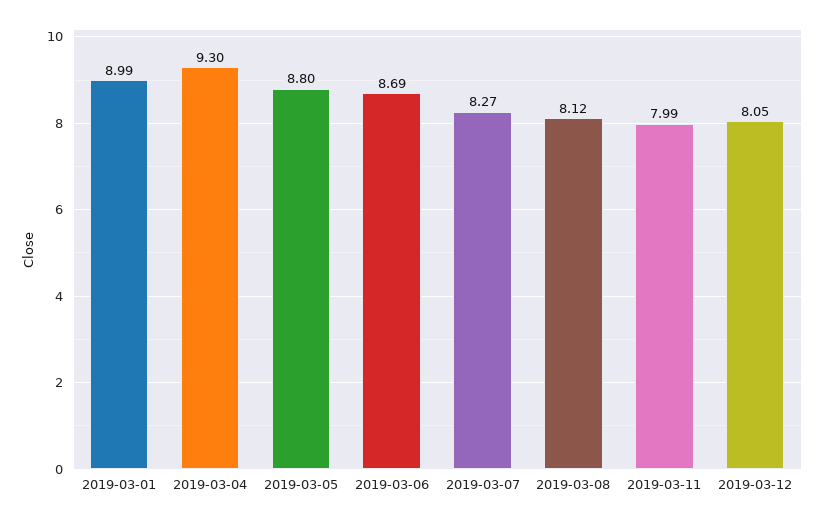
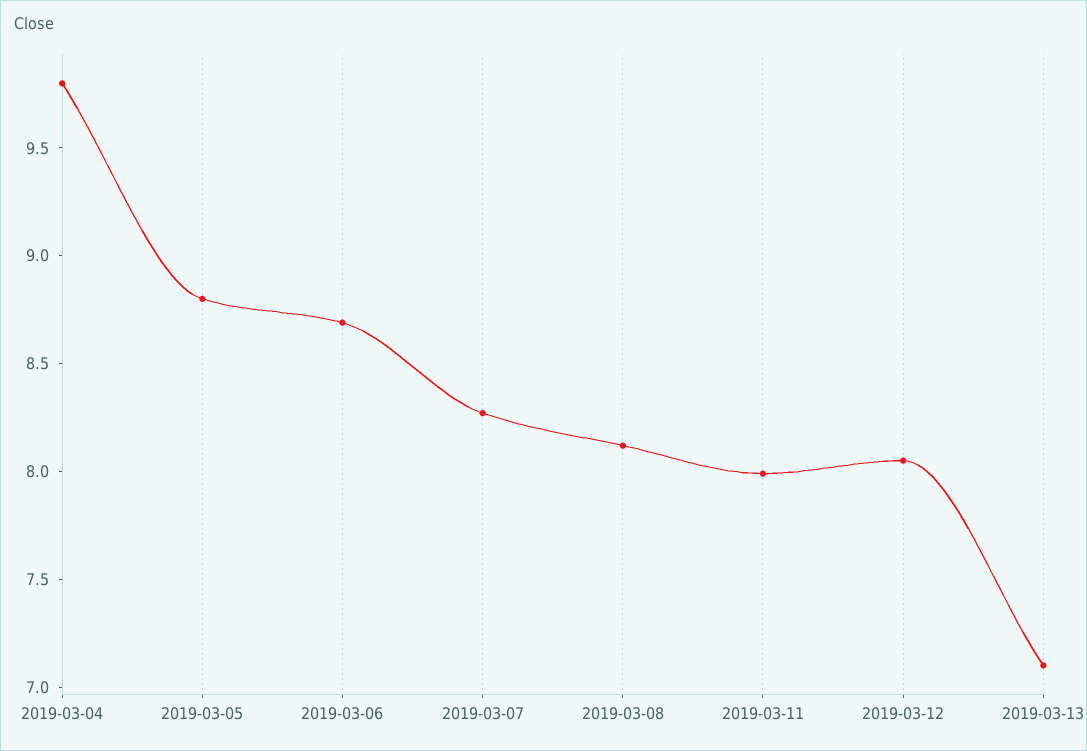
2019-03-01: 8.99 -> none
2019-03-04: 9.3 -> 9.8
2019-03-13: none -> 7.1

